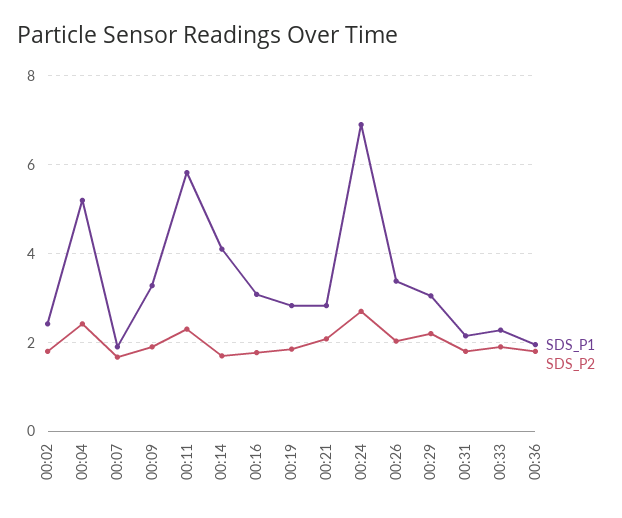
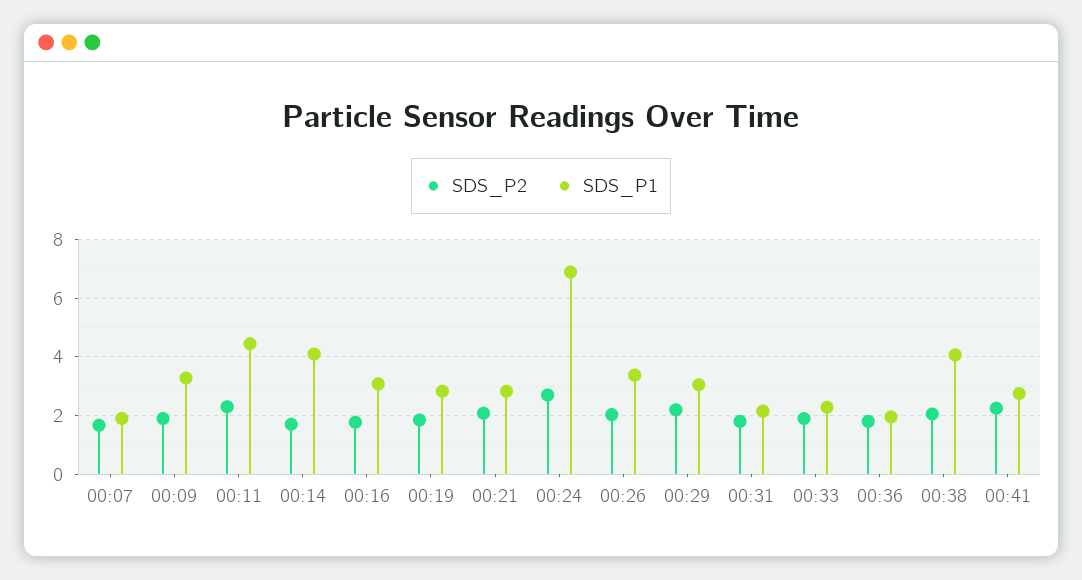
SDS_P1, 00:02: 2.4 -> none
SDS_P2, 00:02: 1.8 -> none
SDS_P1, 00:04: 5.2 -> none
SDS_P2, 00:04: 2.4 -> none
SDS_P1, 00:11: 5.8 -> 4.5
SDS_P2, 00:38: none -> 2
SDS_P1, 00:38: none -> 4
SDS_P2, 00:41: none -> 2.25
SDS_P1, 00:41: none -> 2.75

